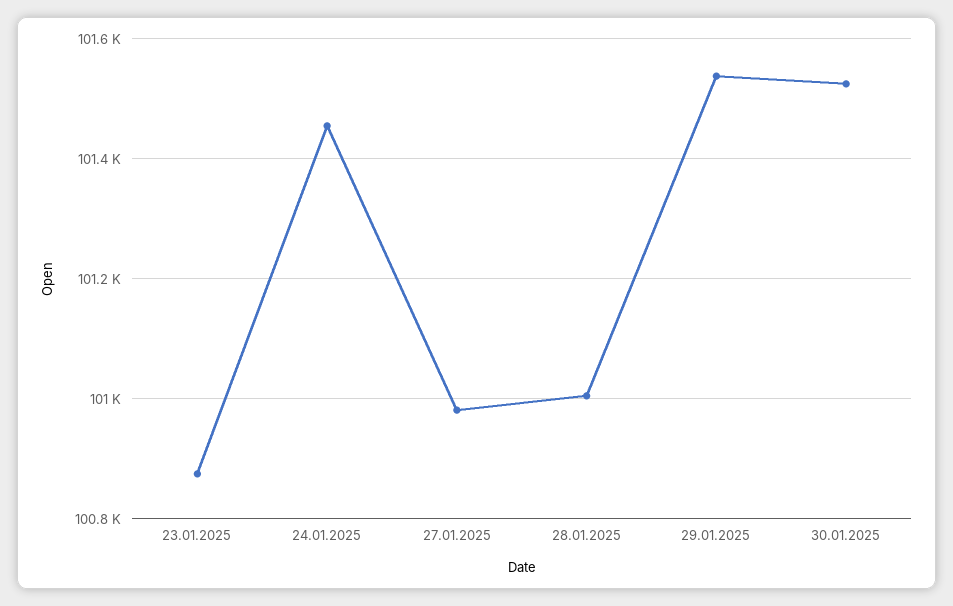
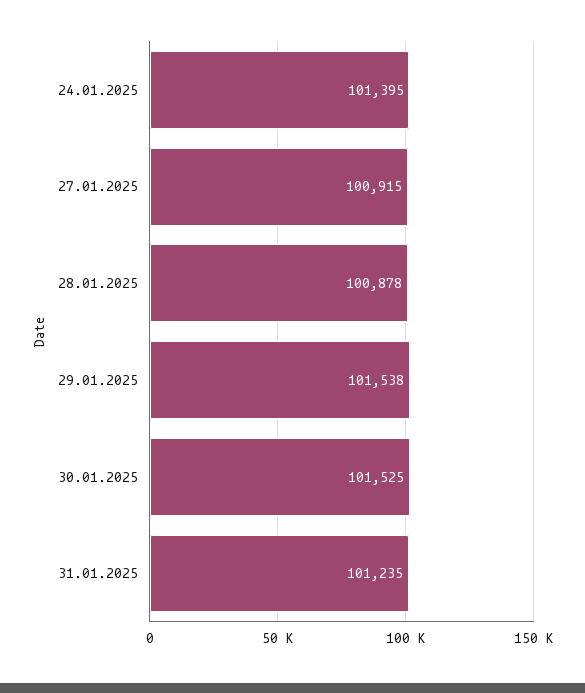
23.01.2025: 100880 -> none
24.01.2025: 101460 -> 101395
27.01.2025: 100980 -> 100915
28.01.2025: 101000 -> 100878
31.01.2025: none -> 101235

